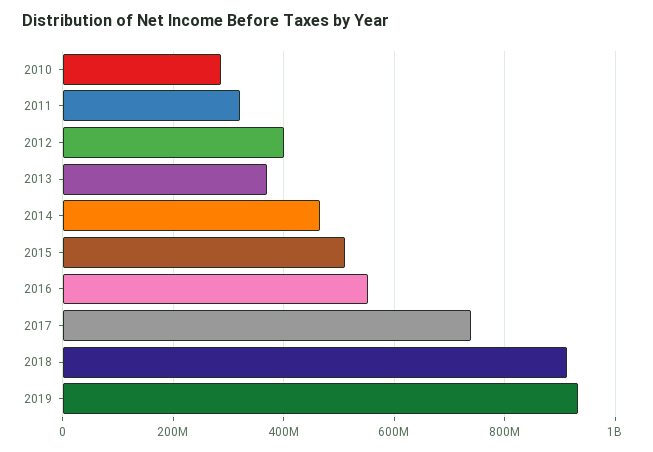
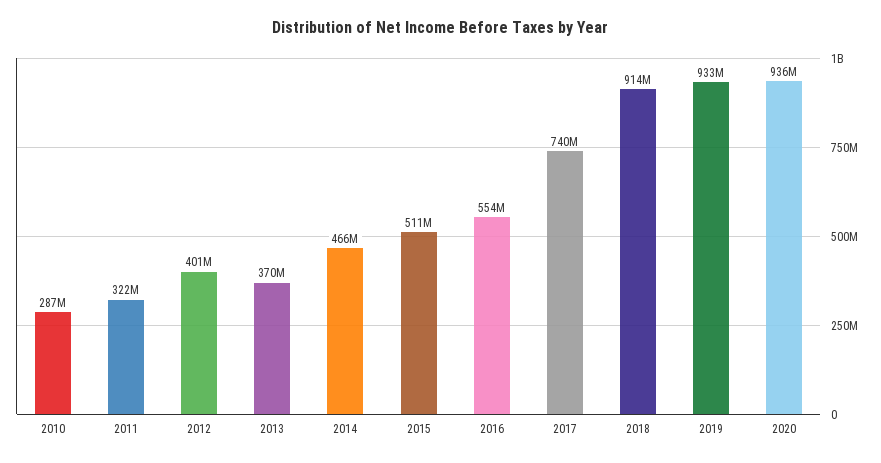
2020: none -> 936000000

